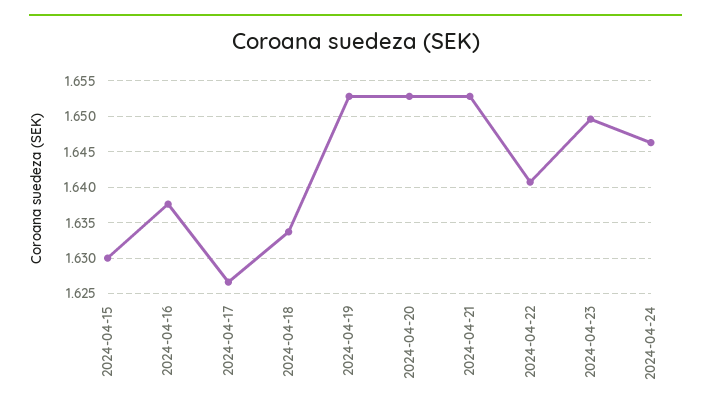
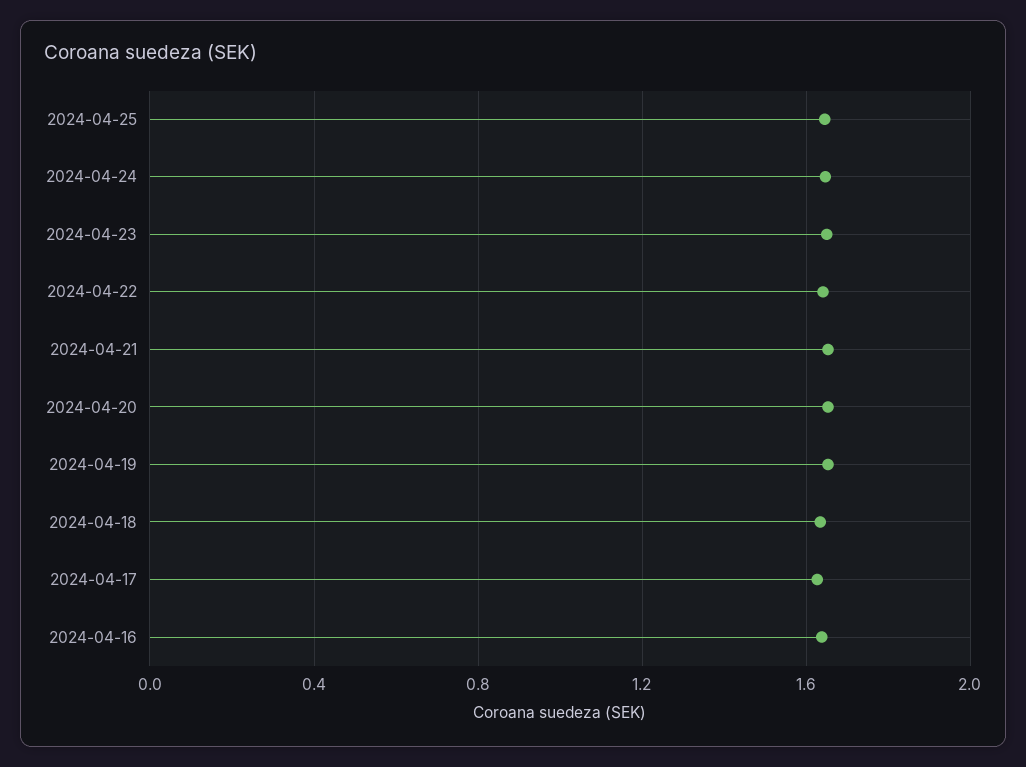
2024-04-15: 1.63 -> none
2024-04-25: none -> 1.65

